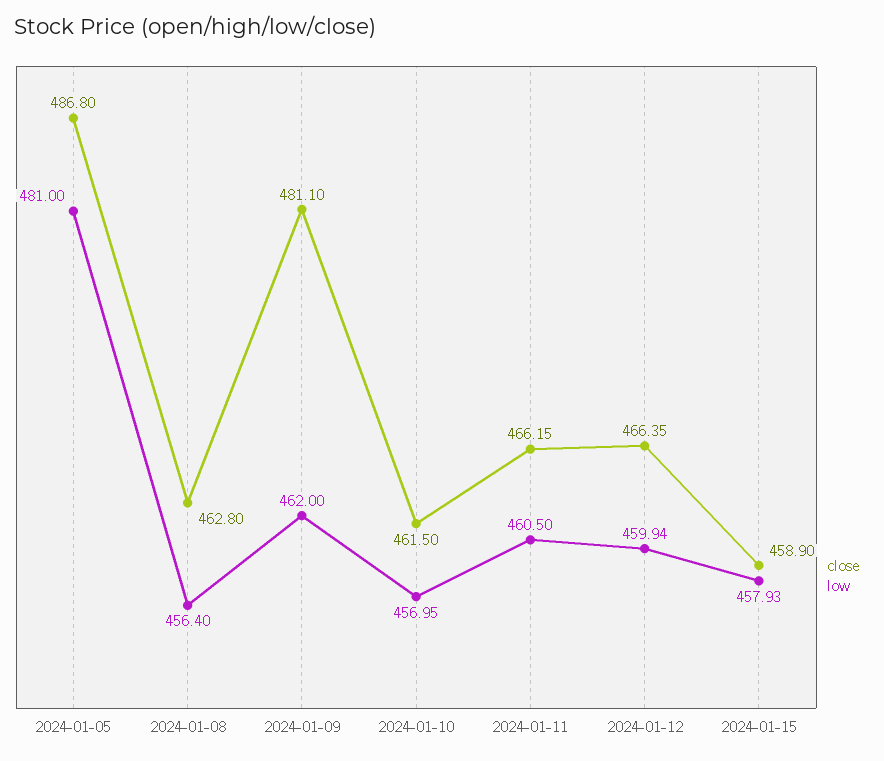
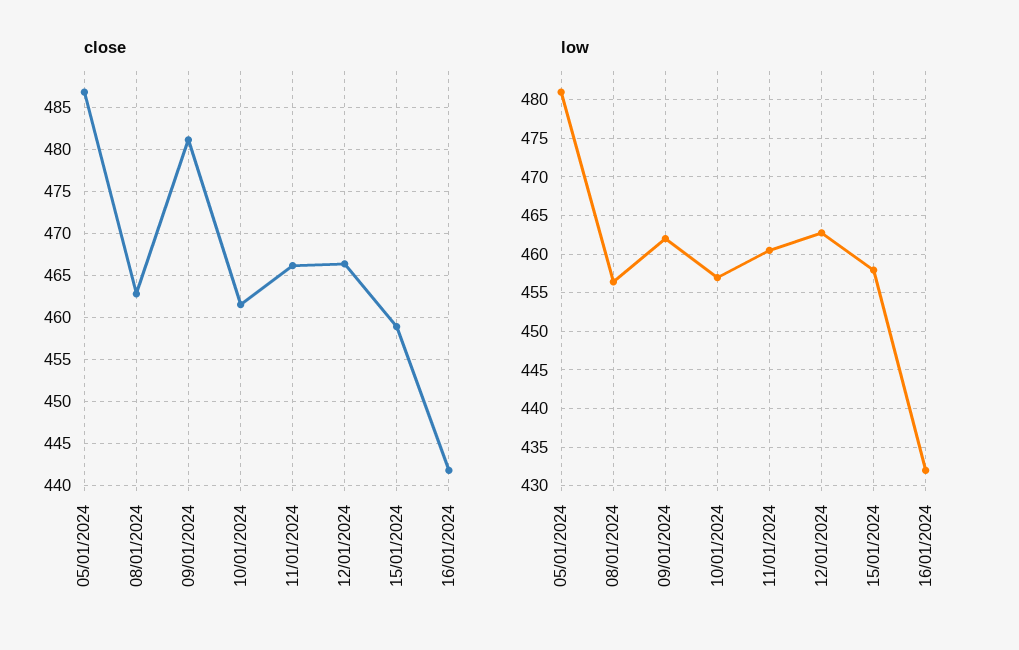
low, 2024-01-12: 459.94 -> 463
close, 16/01/2024: none -> 442
low, 16/01/2024: none -> 432

